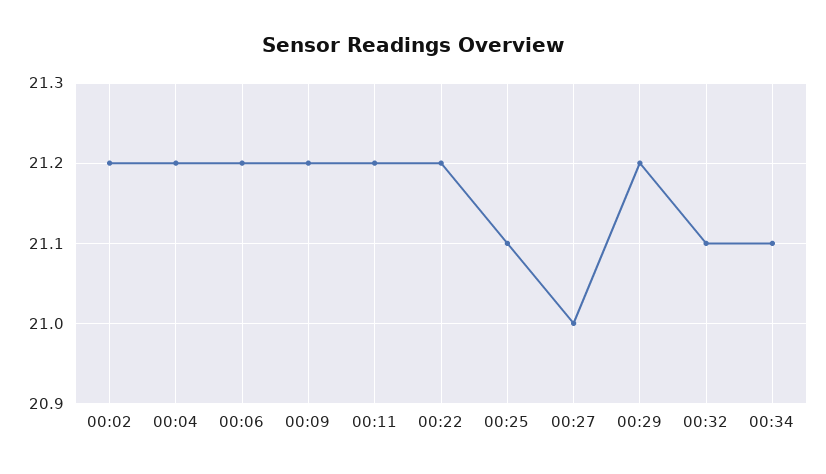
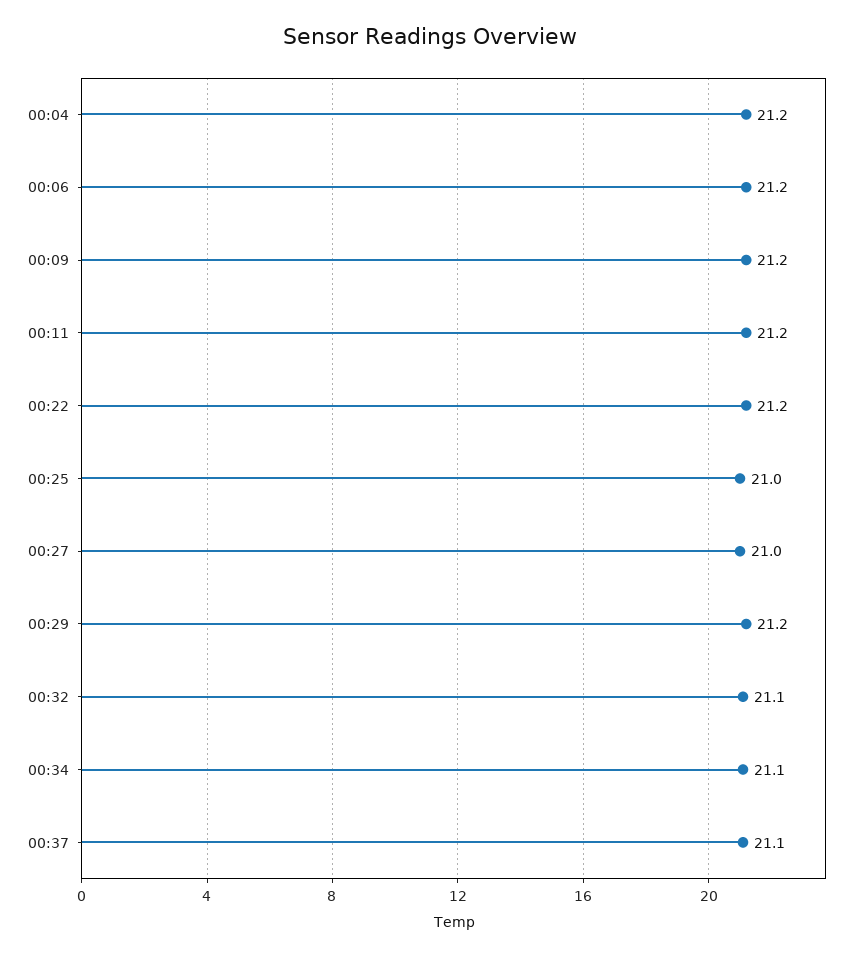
00:02: 21.2 -> none
00:25: 21.1 -> 21
00:37: none -> 21.1

